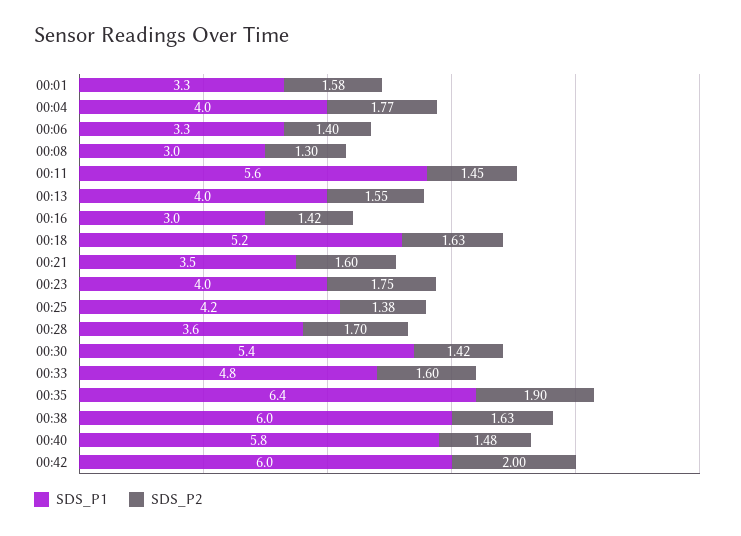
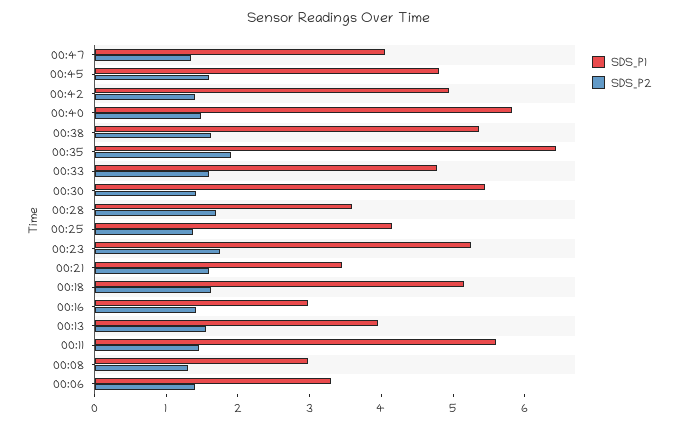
SDS_P1, 00:01: 3.3 -> none
SDS_P2, 00:01: 1.58 -> none
SDS_P1, 00:04: 4 -> none
SDS_P2, 00:04: 1.77 -> none
SDS_P1, 00:23: 4 -> 5.2
SDS_P1, 00:38: 6 -> 5.4
SDS_P1, 00:42: 6 -> 5
SDS_P2, 00:42: 2 -> 1.4
SDS_P1, 00:47: none -> 4
SDS_P2, 00:47: none -> 1.4
SDS_P1, 00:45: none -> 4.8
SDS_P2, 00:45: none -> 1.6

